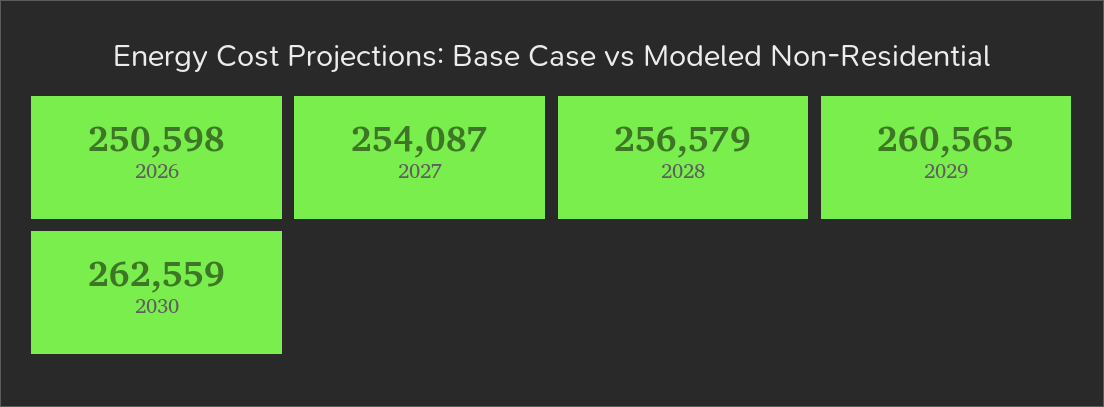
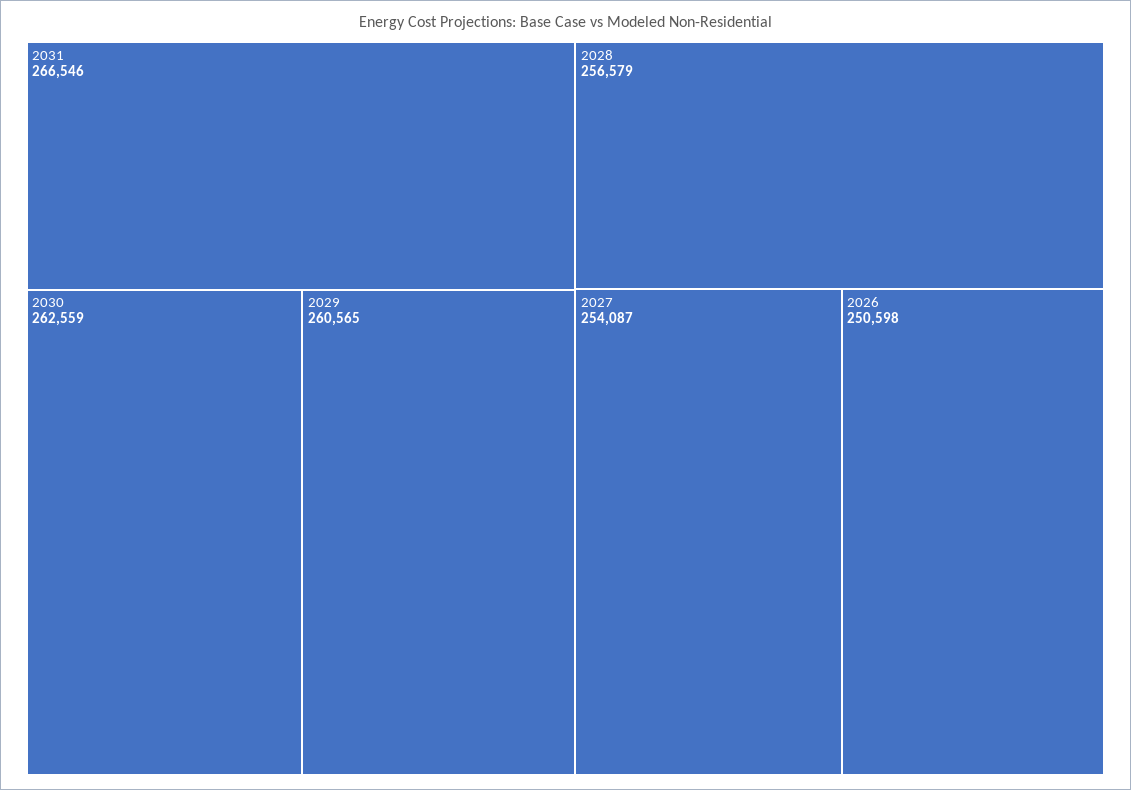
2031: none -> 266546

